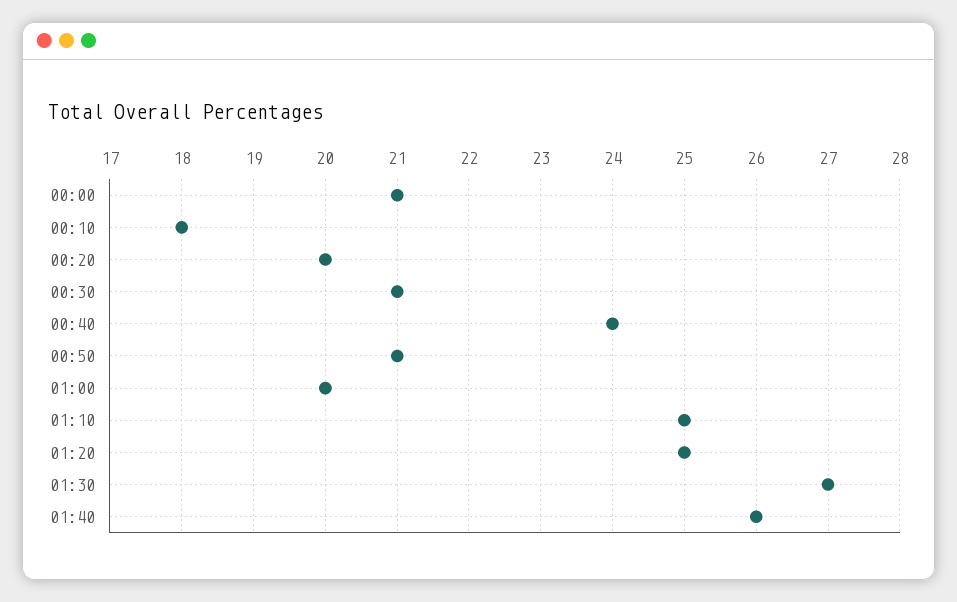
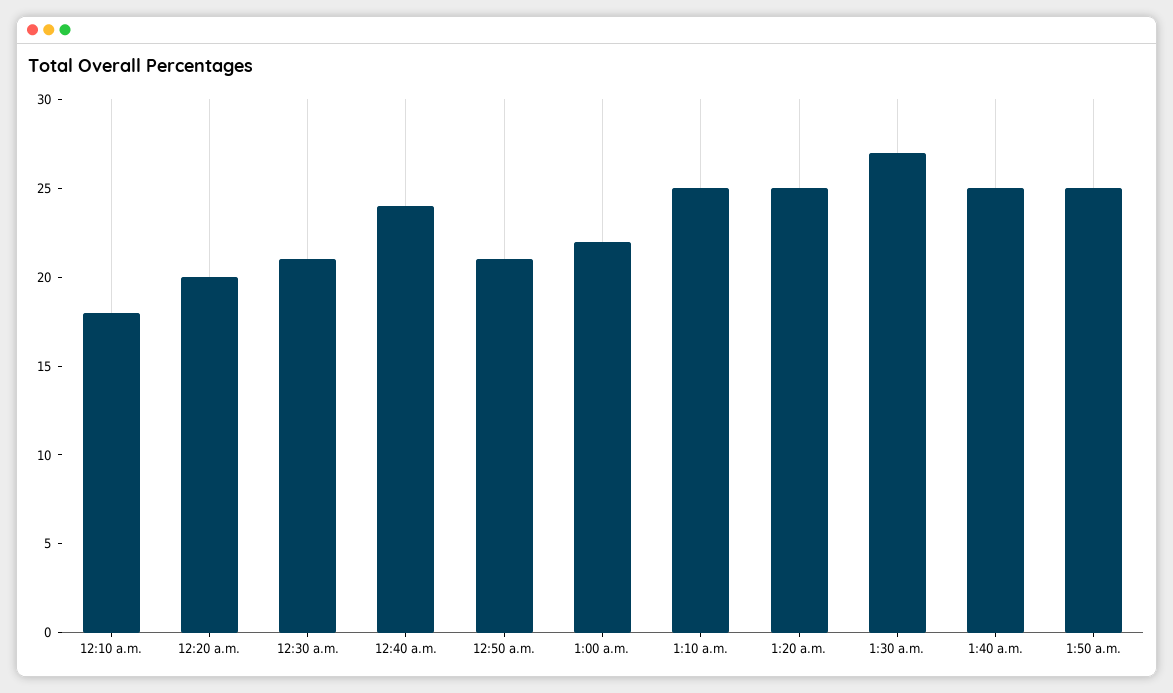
00:00: 21 -> none
01:00: 20 -> 22
01:40: 26 -> 25
1:50 a.m.: none -> 25

